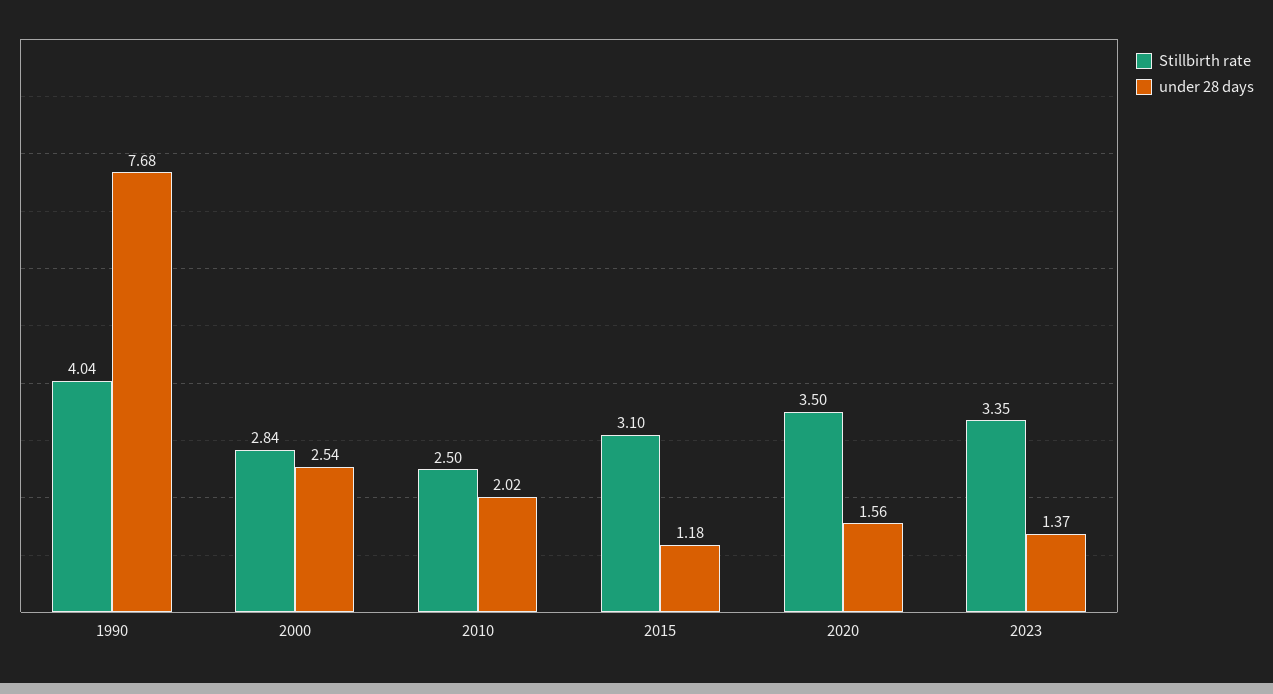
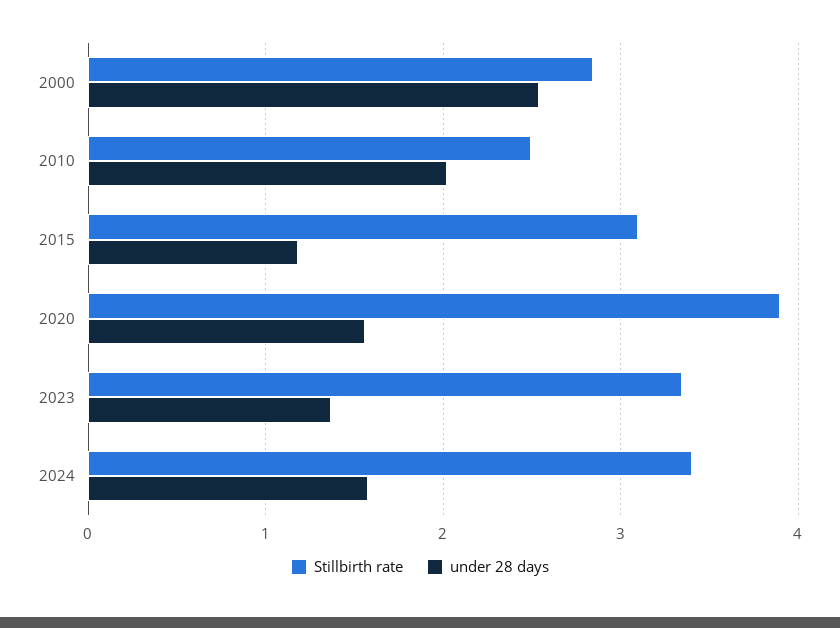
Stillbirth rate, 1990: 4.04 -> none
under 28 days, 1990: 7.68 -> none
Stillbirth rate, 2020: 3.5 -> 3.9
Stillbirth rate, 2024: none -> 3.4
under 28 days, 2024: none -> 1.6

